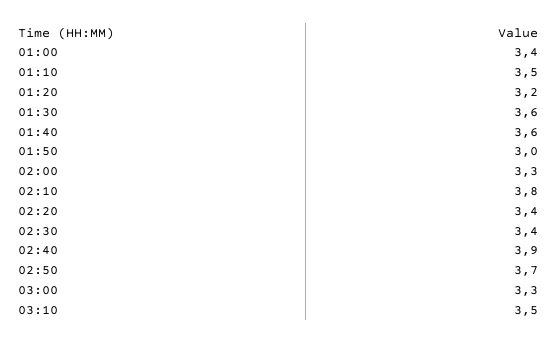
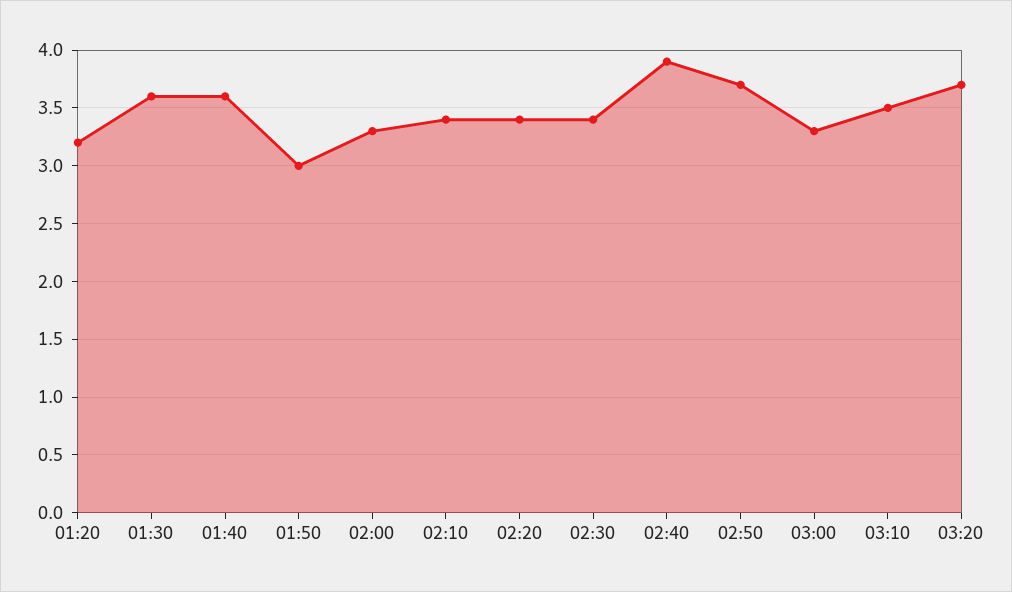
01:00: 3.4 -> none
01:10: 3.5 -> none
02:10: 3.8 -> 3.4
03:20: none -> 3.7

